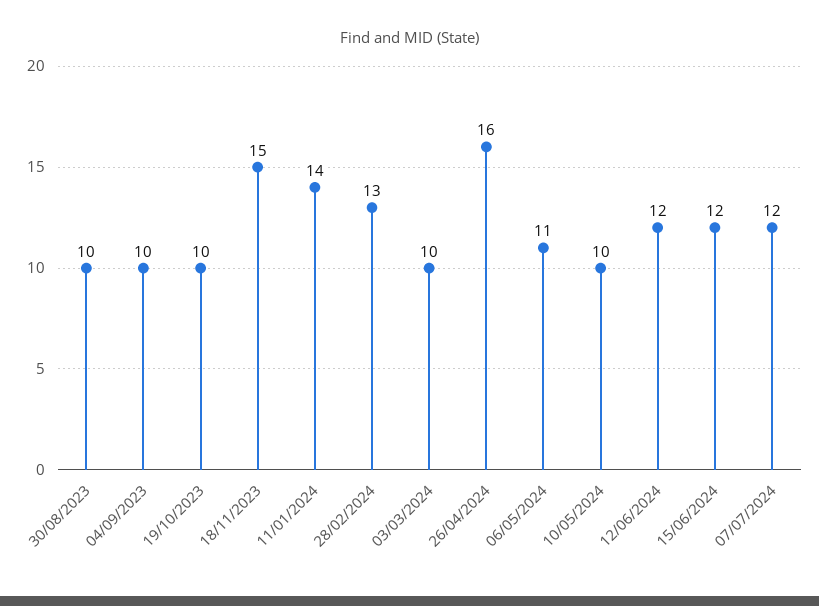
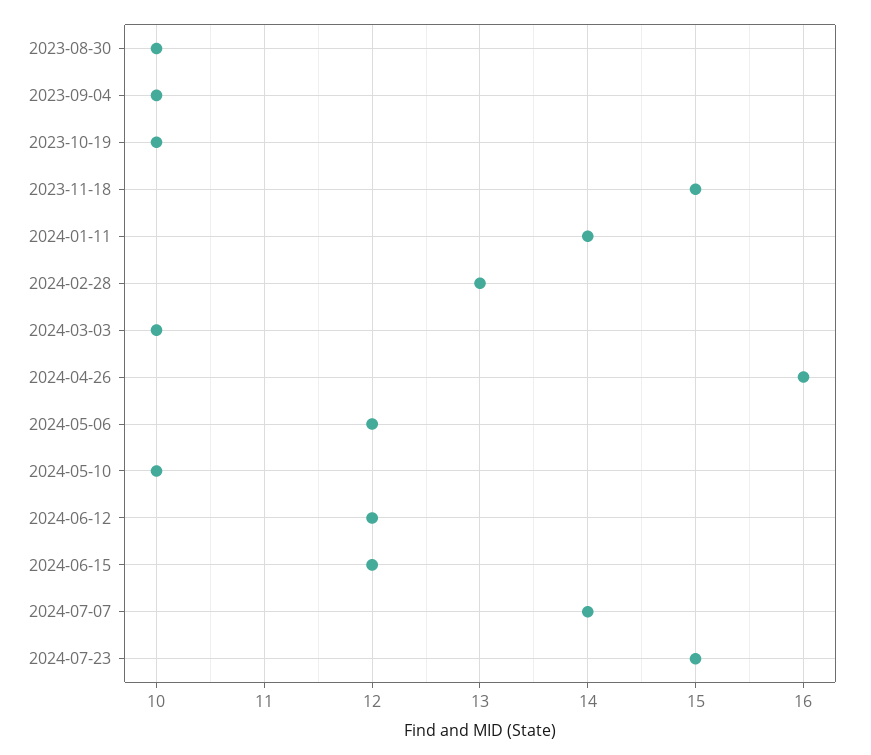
06/05/2024: 11 -> 12
07/07/2024: 12 -> 14
2024-07-23: none -> 15

